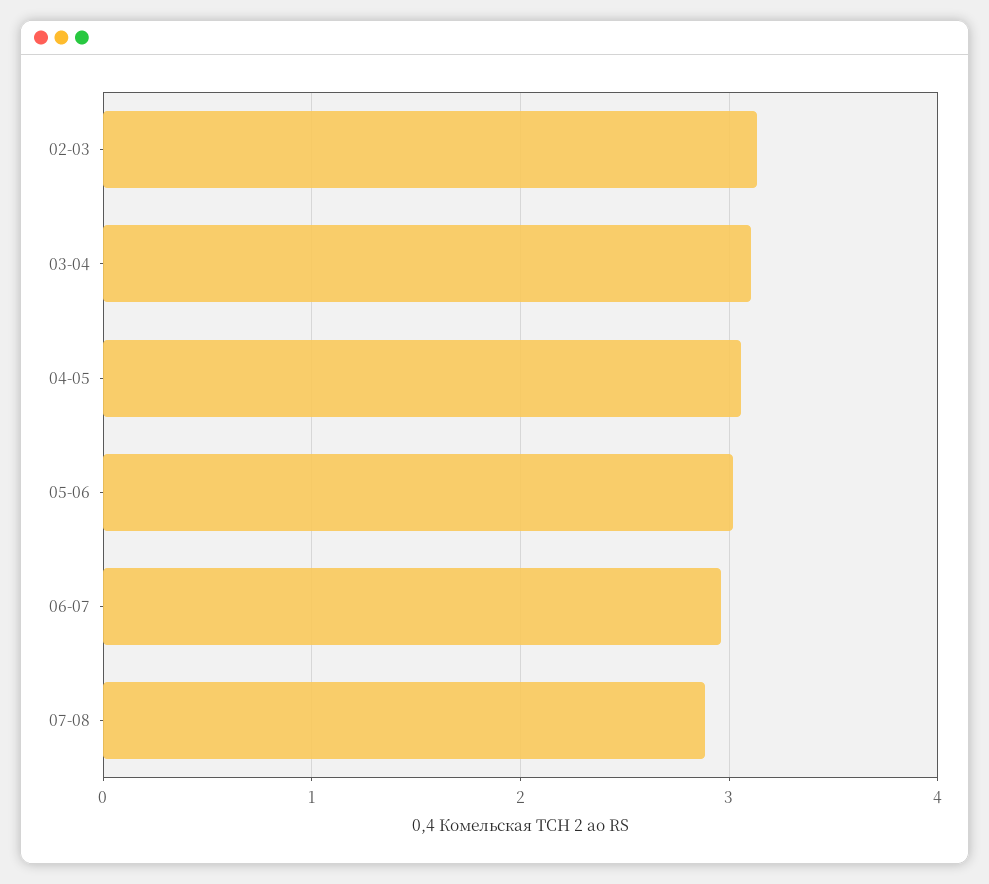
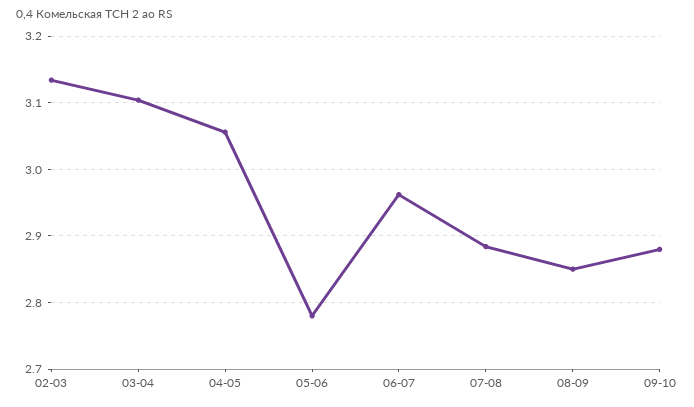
05-06: 3 -> 2.78
08-09: none -> 2.85
09-10: none -> 2.88

